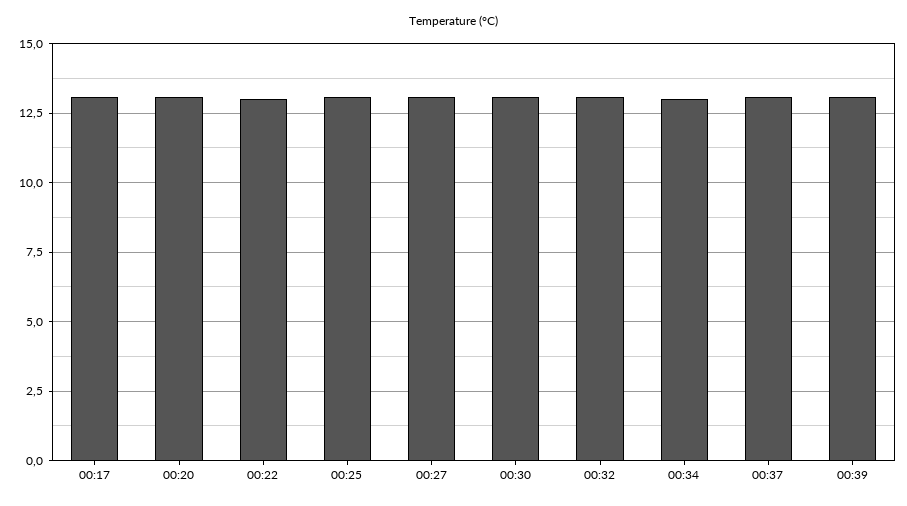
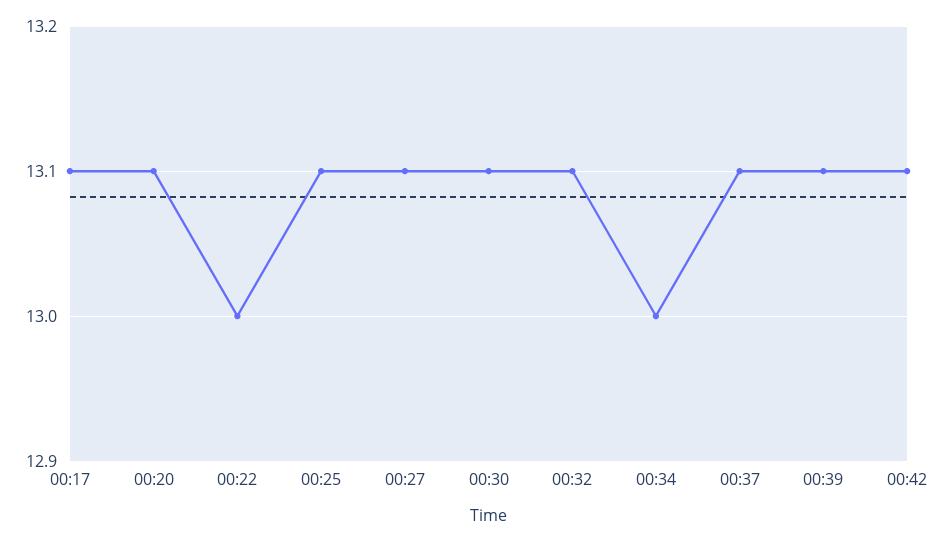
00:42: none -> 13.1

